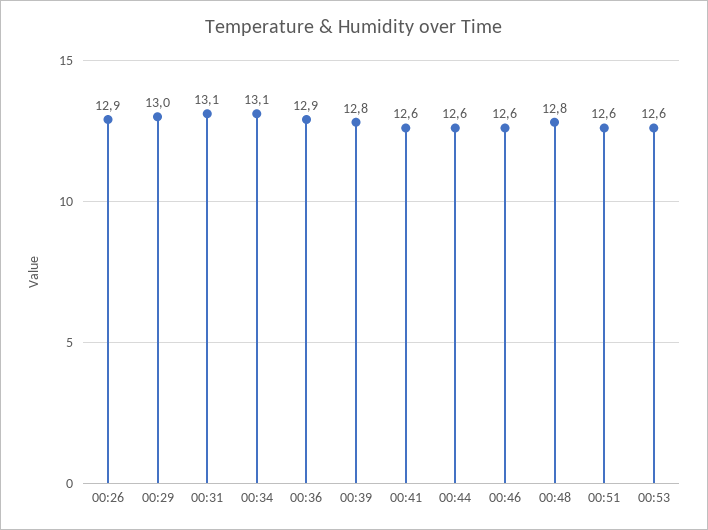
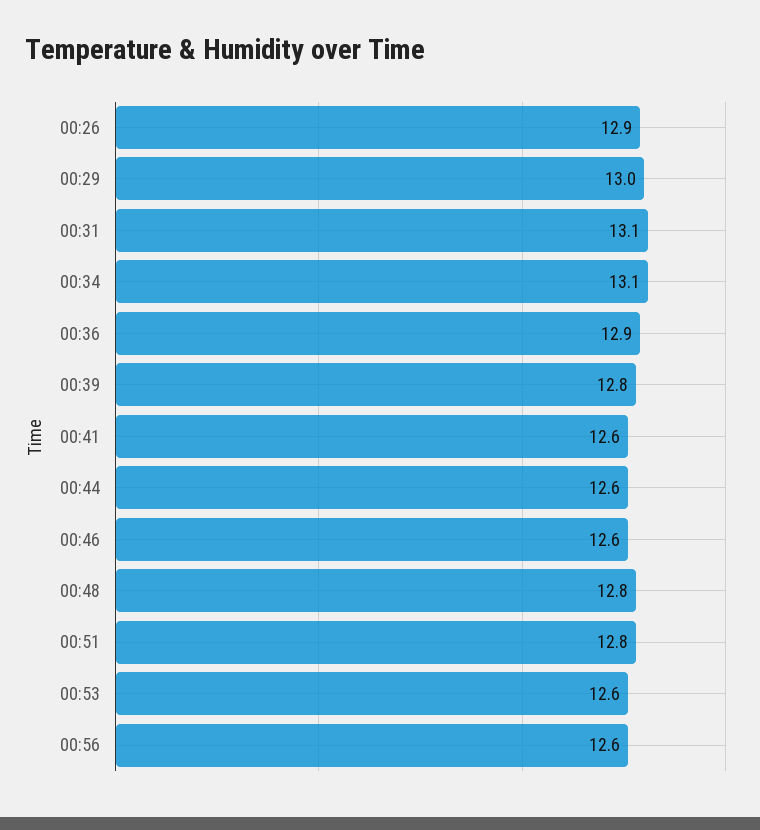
00:51: 12.6 -> 12.8
00:56: none -> 12.6

